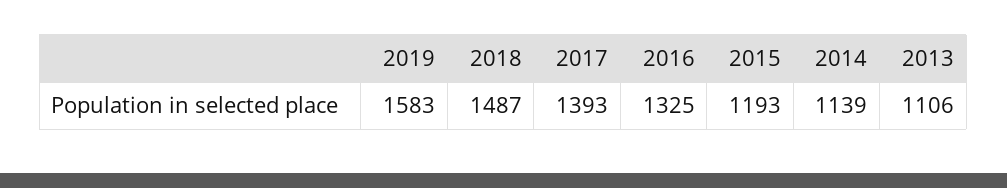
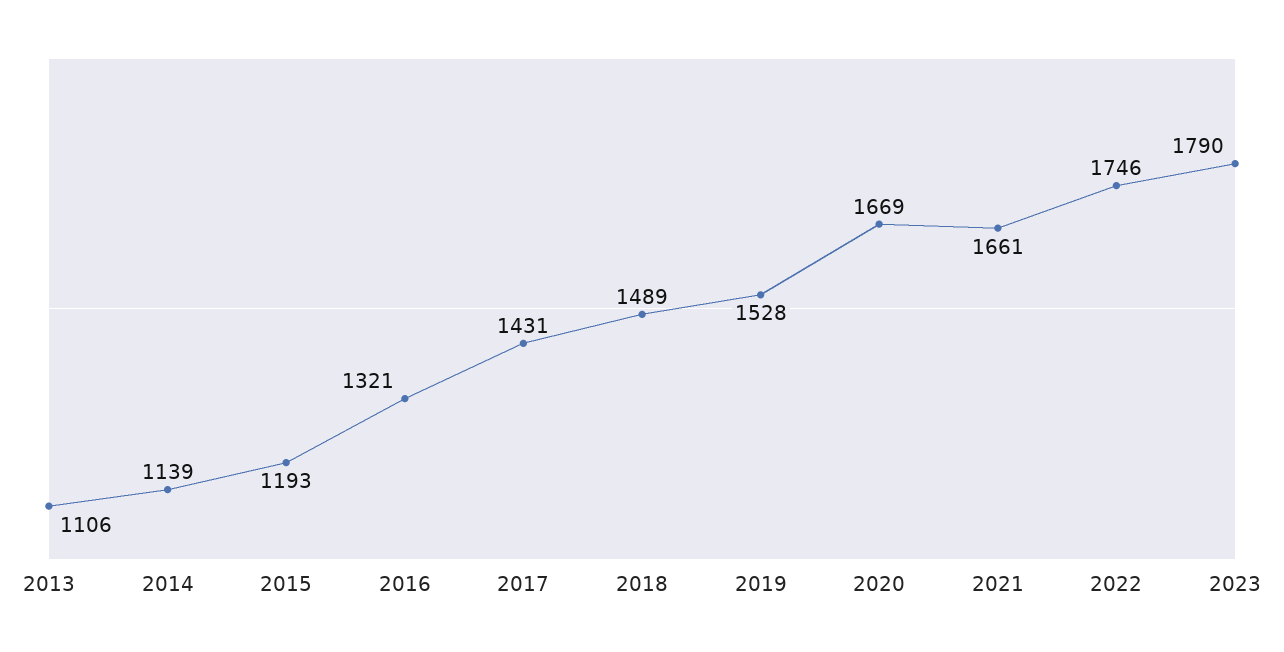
2019: 1583 -> 1528
2018: 1487 -> 1489
2017: 1393 -> 1431
2016: 1325 -> 1321
2020: none -> 1669
2021: none -> 1661
2022: none -> 1746
2023: none -> 1790

